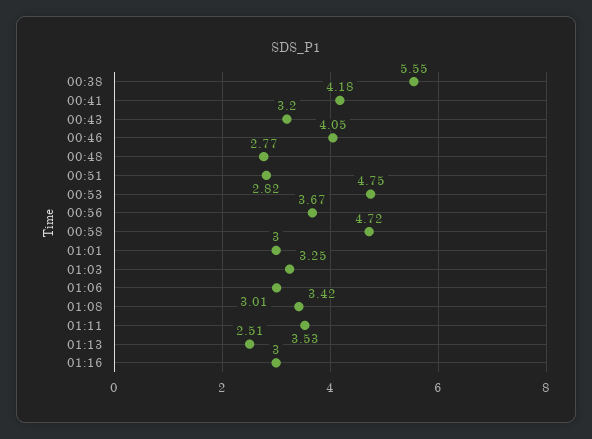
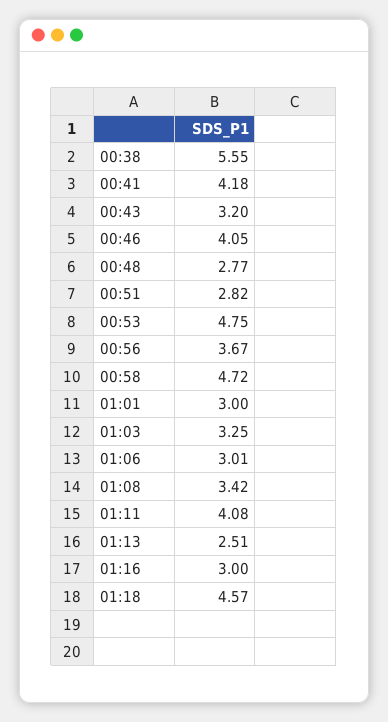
01:11: 3.53 -> 4.08
01:18: none -> 4.57

